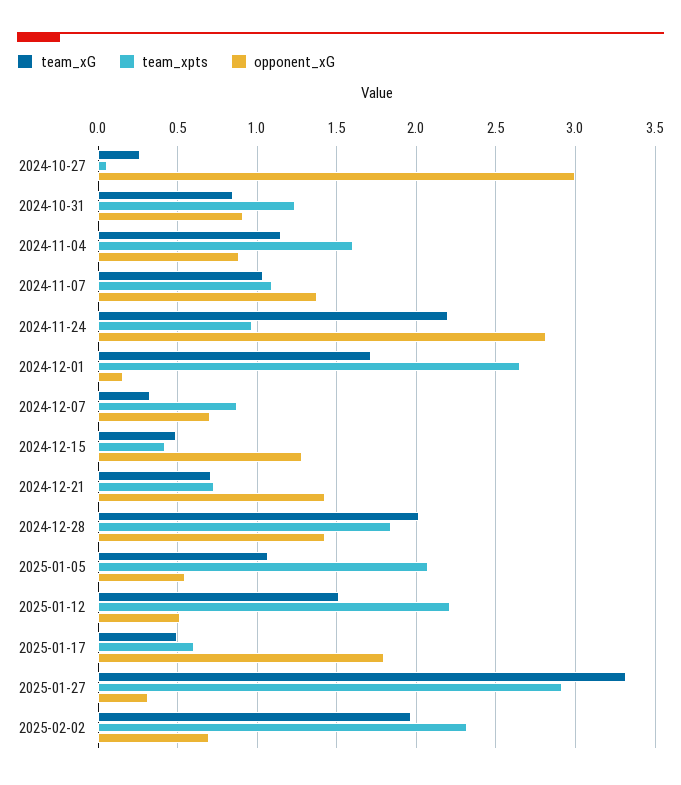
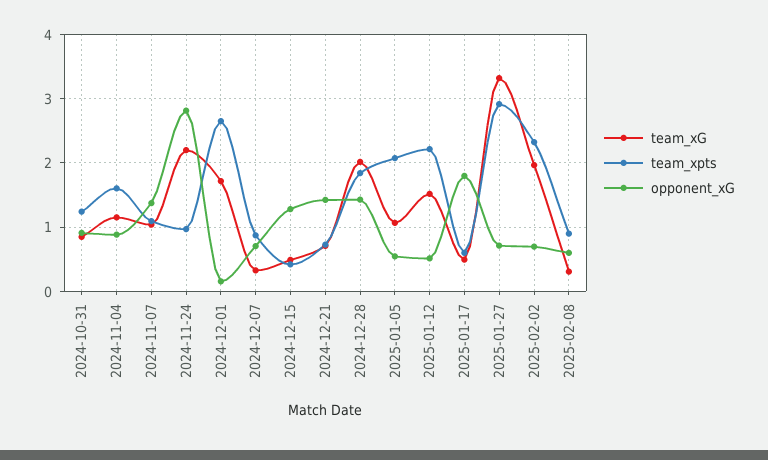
team_xG, 2024-10-27: 0.25 -> none
team_xpts, 2024-10-27: 0.05 -> none
opponent_xG, 2024-10-27: 3 -> none
opponent_xG, 2025-01-27: 0.3 -> 0.7
team_xG, 2025-02-08: none -> 0.3
team_xpts, 2025-02-08: none -> 0.9
opponent_xG, 2025-02-08: none -> 0.6

